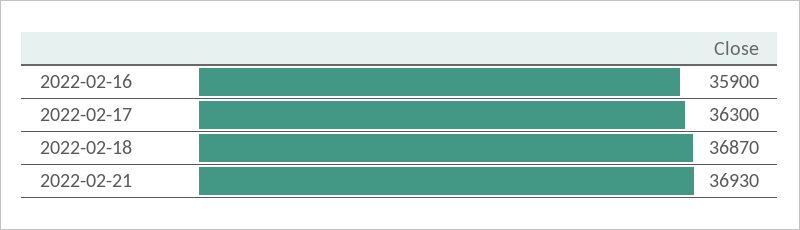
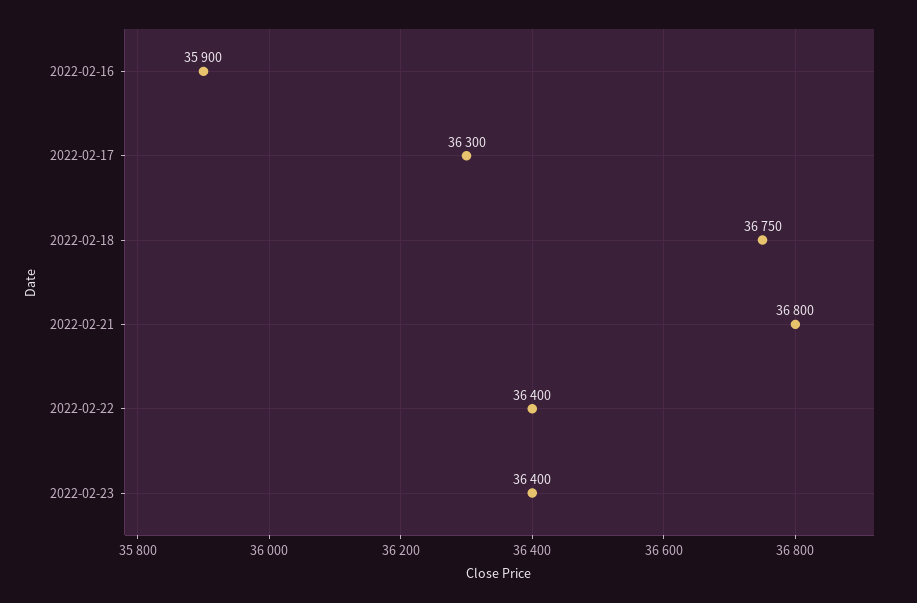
2022-02-18: 36870 -> 36750
2022-02-21: 36930 -> 36800
2022-02-22: none -> 36400
2022-02-23: none -> 36400

